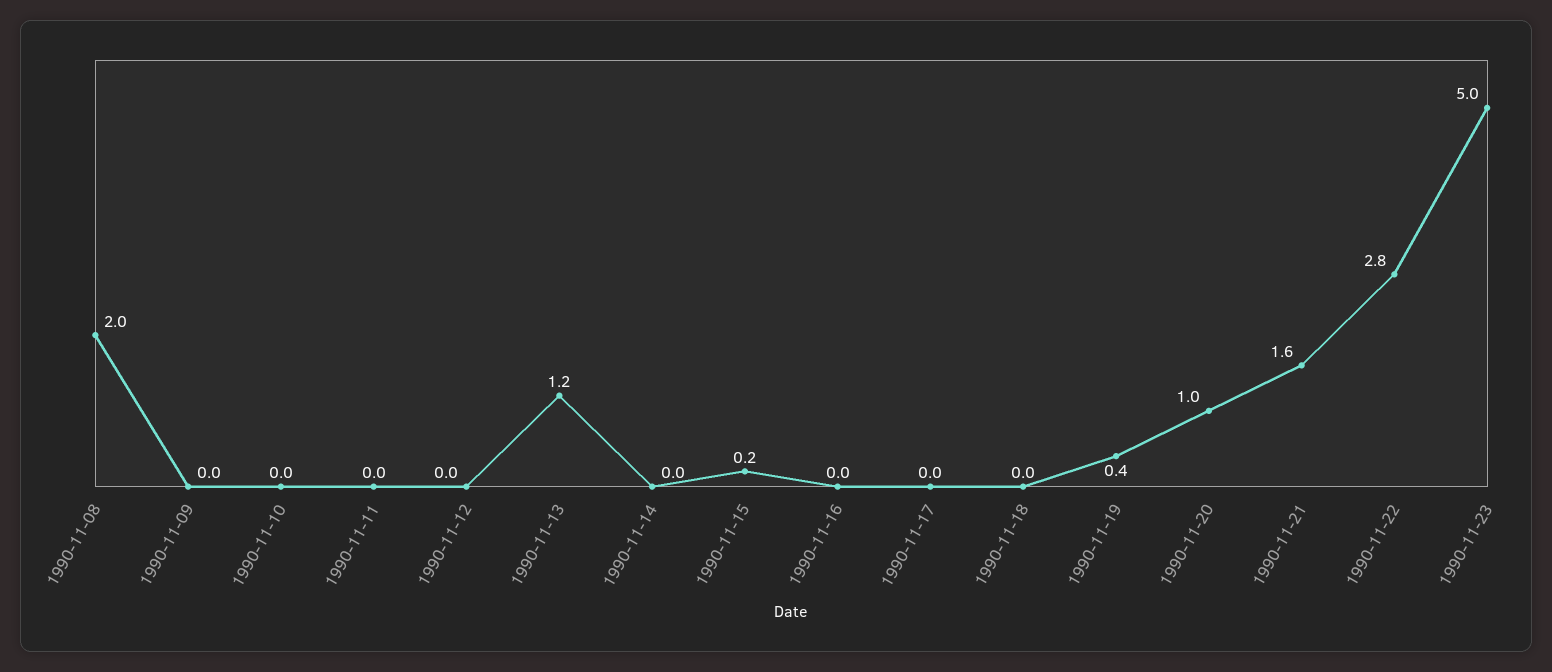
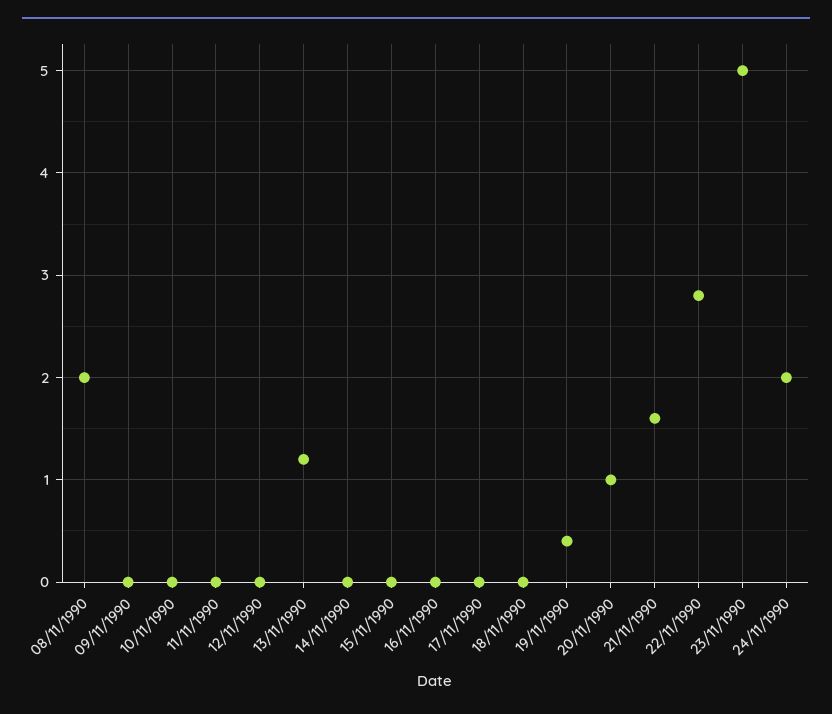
1990-11-15: 0.2 -> 0
24/11/1990: none -> 2

